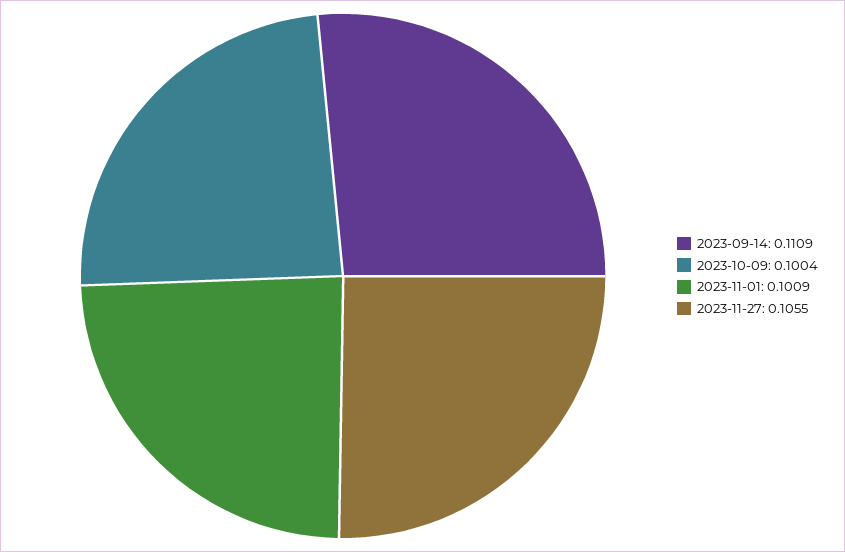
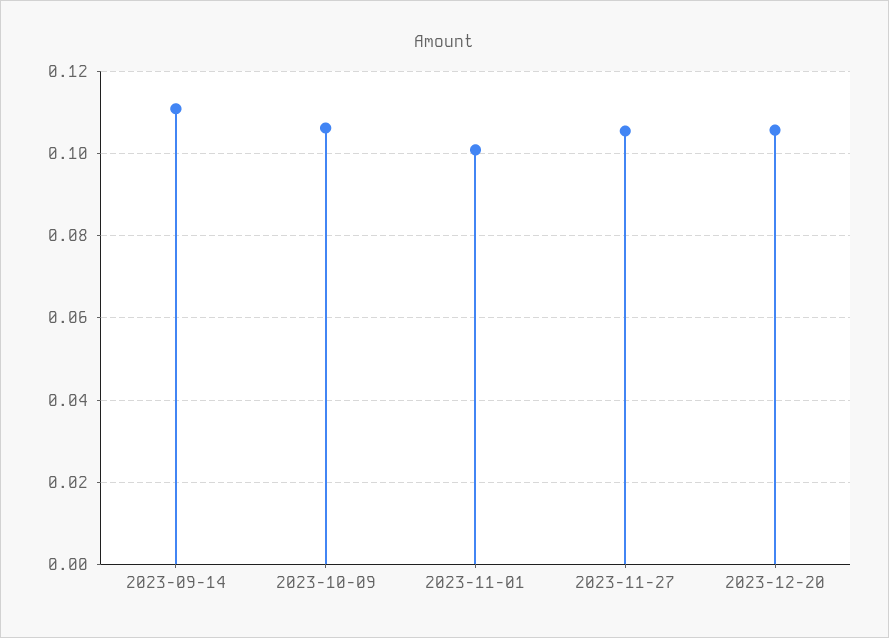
2023-10-09: 0.1004 -> 0.106
2023-12-20: none -> 0.106

